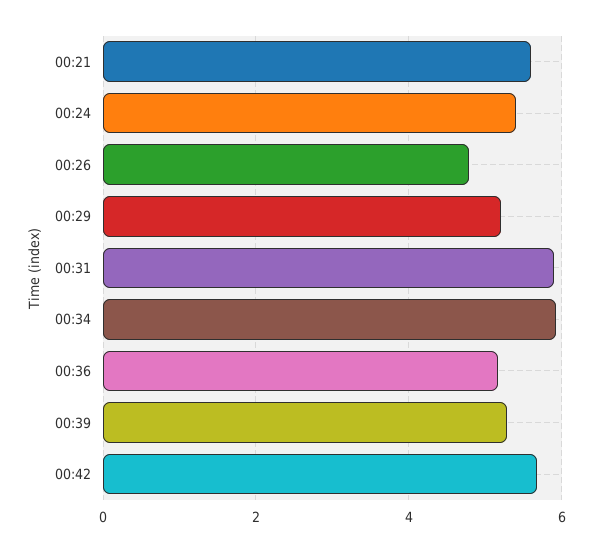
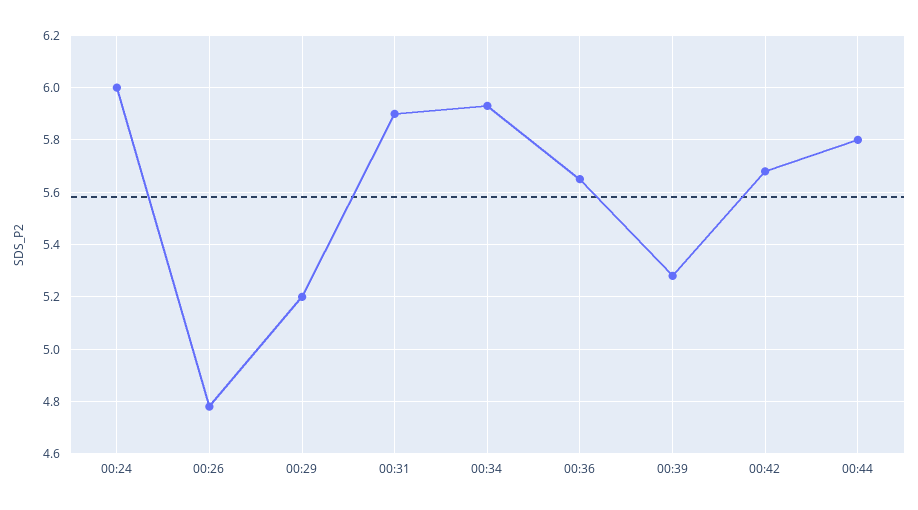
00:21: 5.6 -> none
00:24: 5.4 -> 6
00:36: 5.2 -> 5.65
00:44: none -> 5.8

